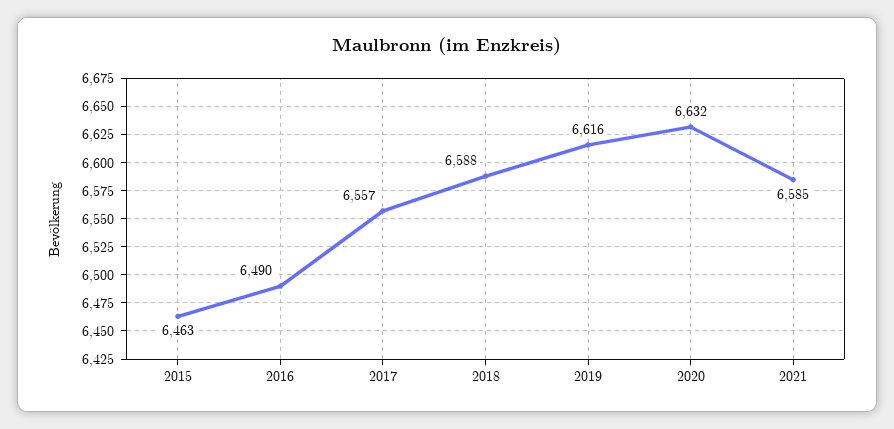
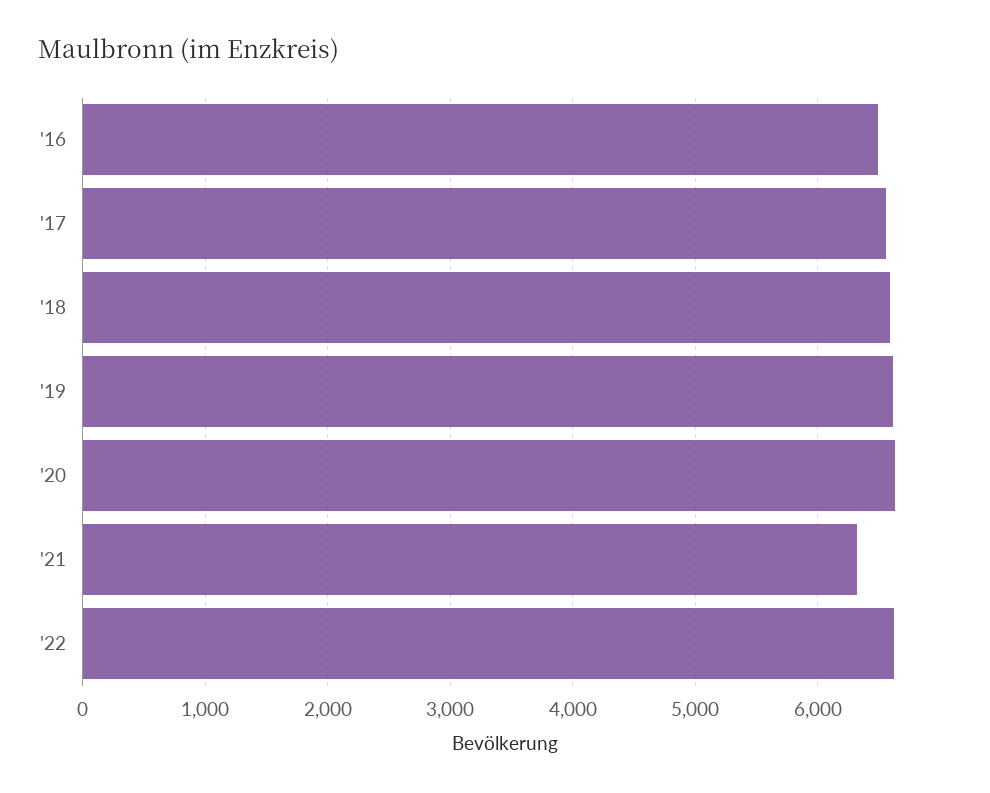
2015: 6463 -> none
2021: 6585 -> 6300
'22: none -> 6600

